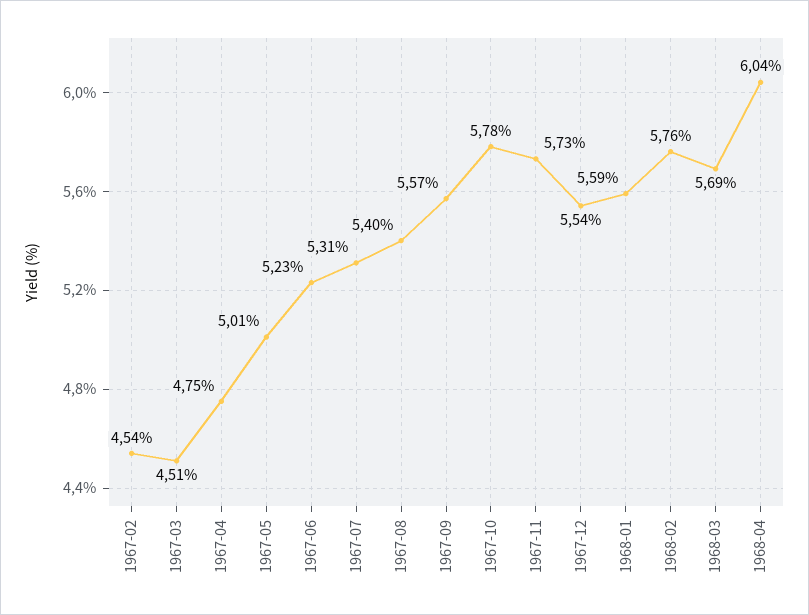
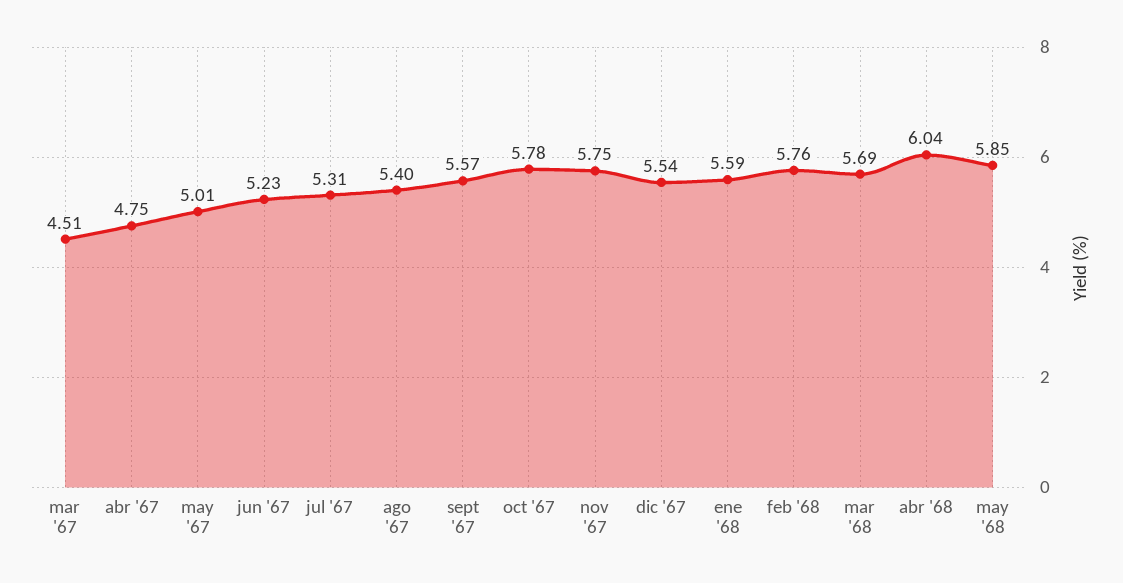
1967-02: 4.54 -> none
1967-11: 5.73 -> 5.75
may '68: none -> 5.85

